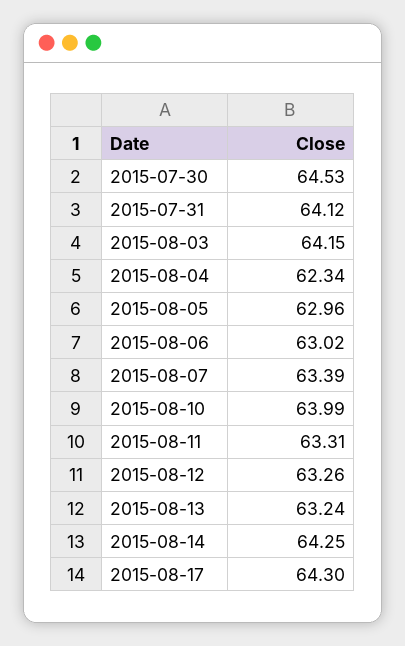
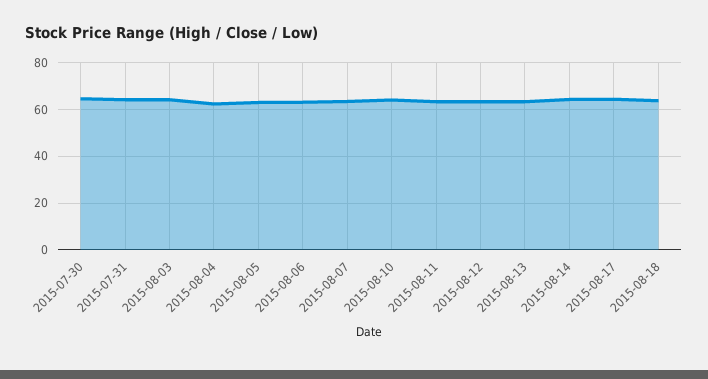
2015-08-18: none -> 65

